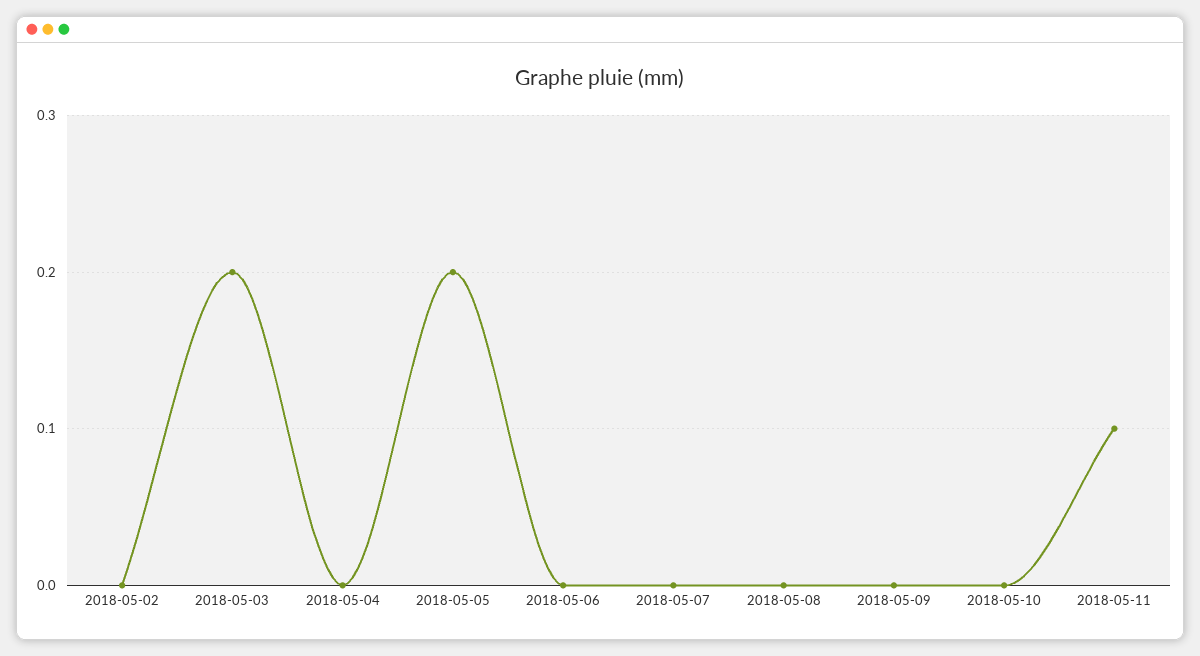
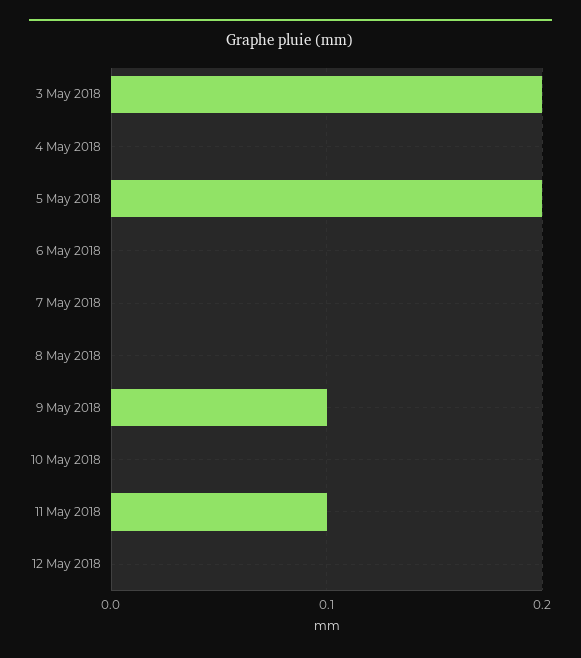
2018-05-02: 0 -> none
2018-05-09: 0 -> 0.1
12 May 2018: none -> 0

